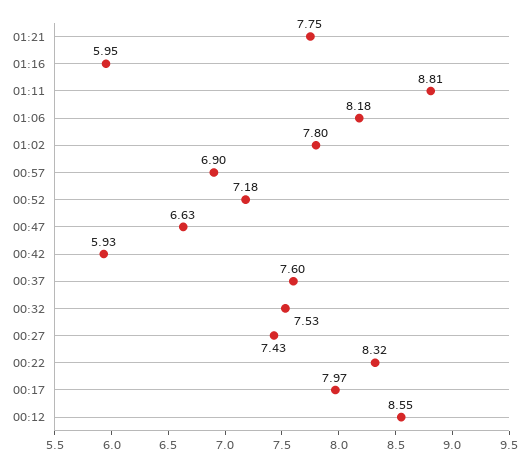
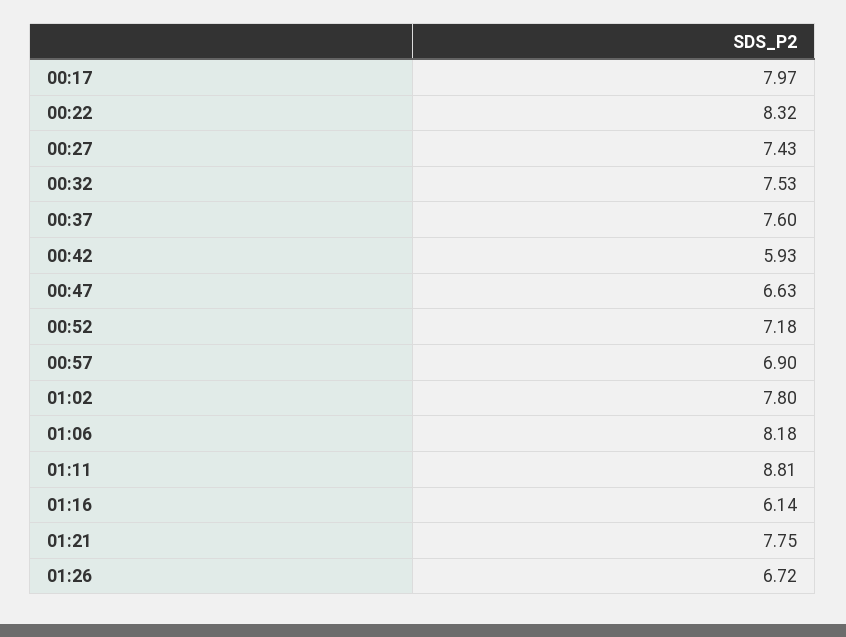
01:16: 5.95 -> 6.14
00:12: 8.55 -> none
01:26: none -> 6.72

